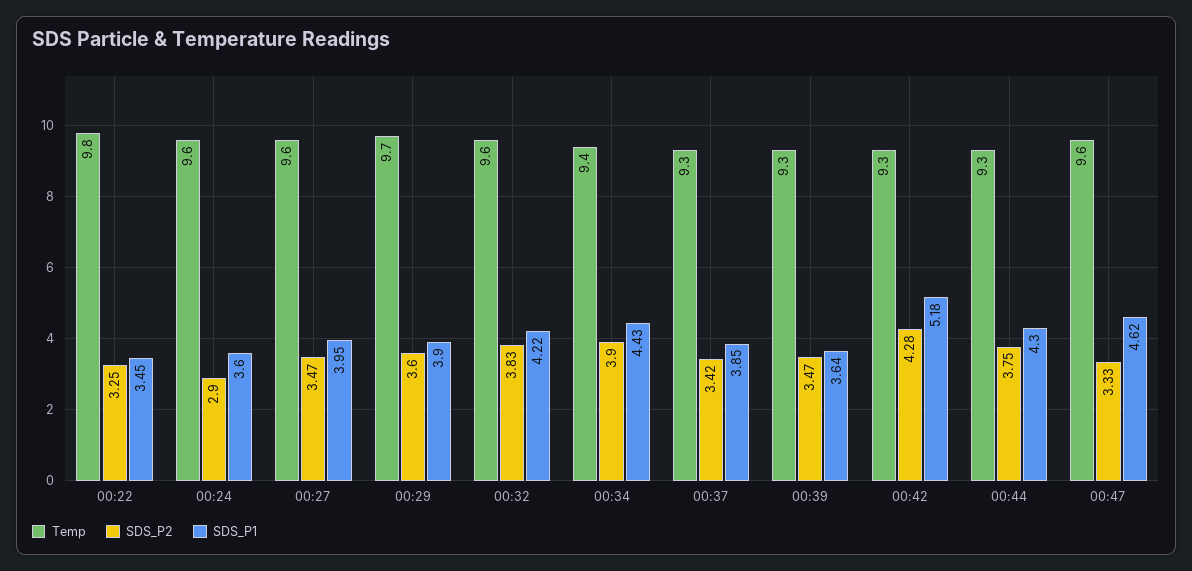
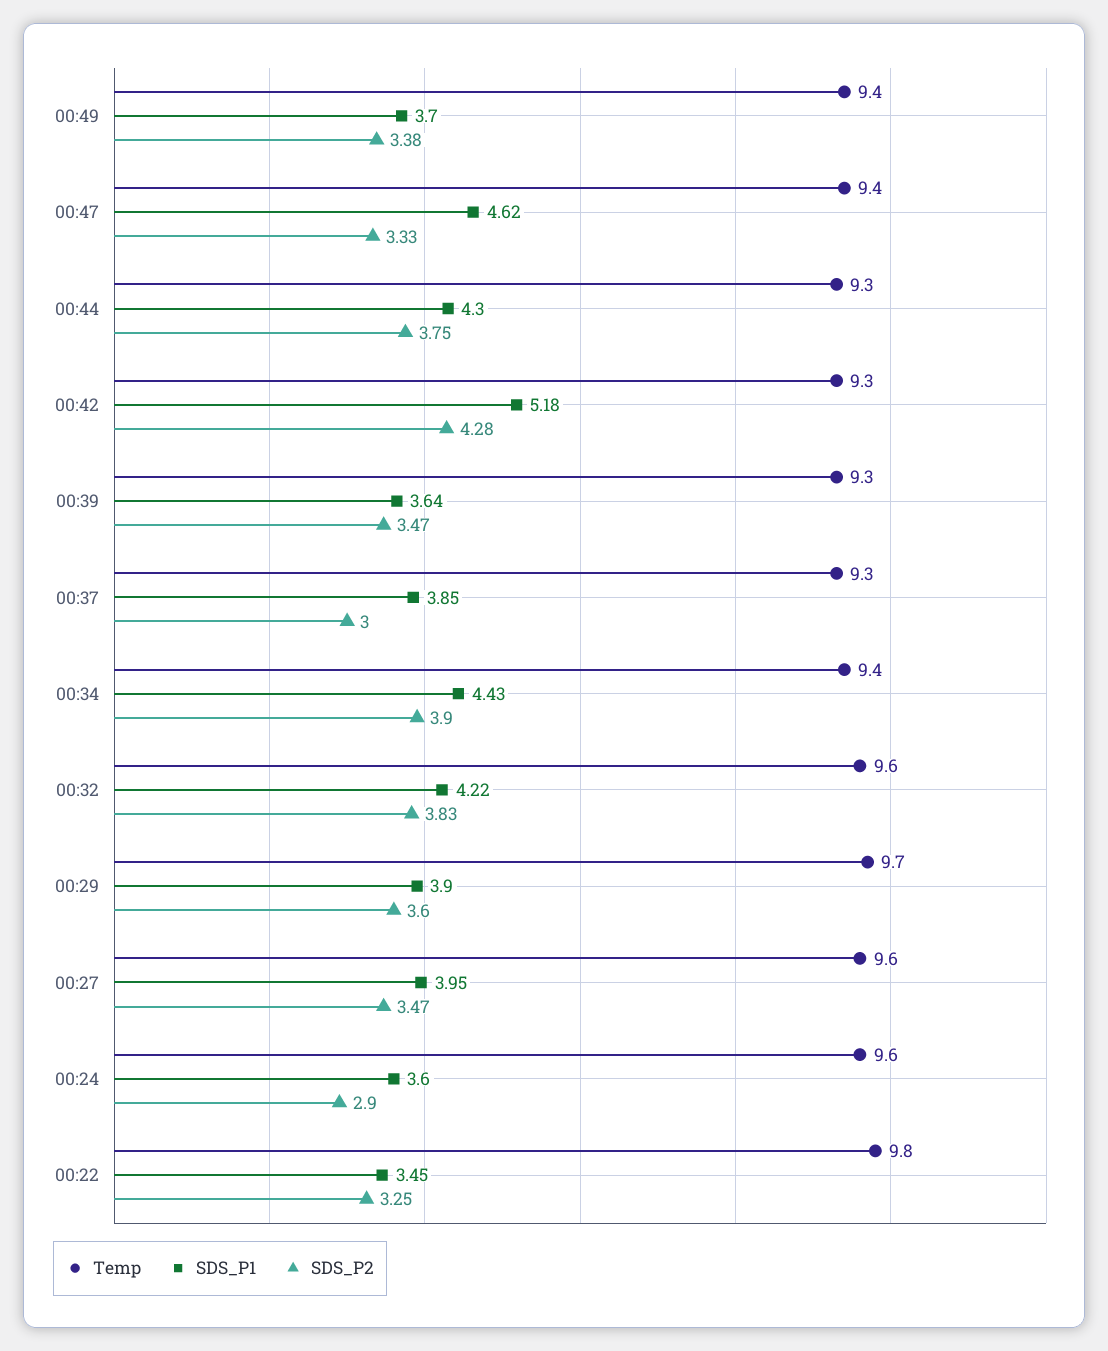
SDS_P2, 00:37: 3.42 -> 3
Temp, 00:47: 9.6 -> 9.4
Temp, 00:49: none -> 9.4
SDS_P1, 00:49: none -> 3.7
SDS_P2, 00:49: none -> 3.38

